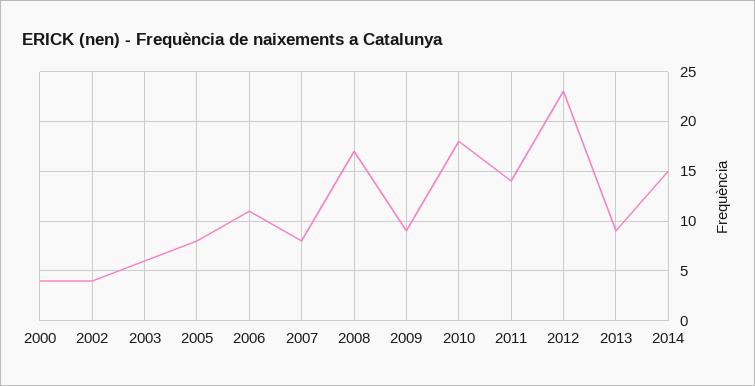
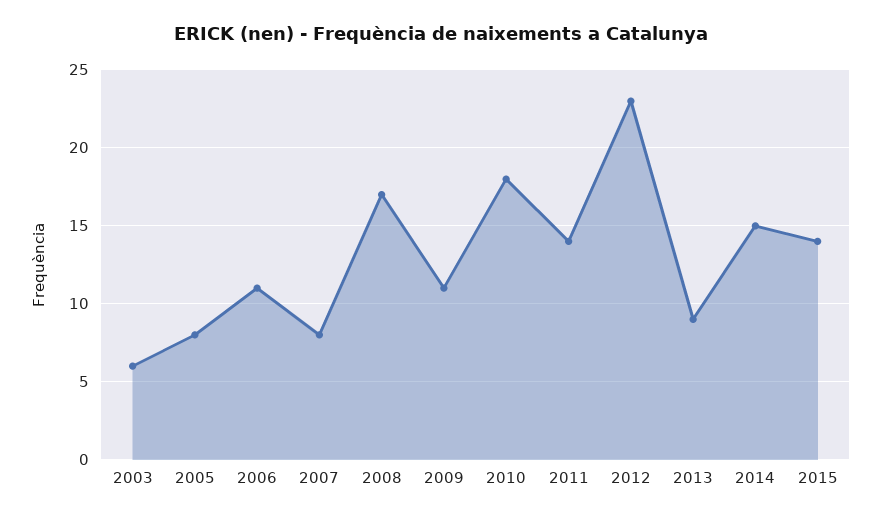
2000: 4 -> none
2002: 4 -> none
2009: 9 -> 11
2015: none -> 14

